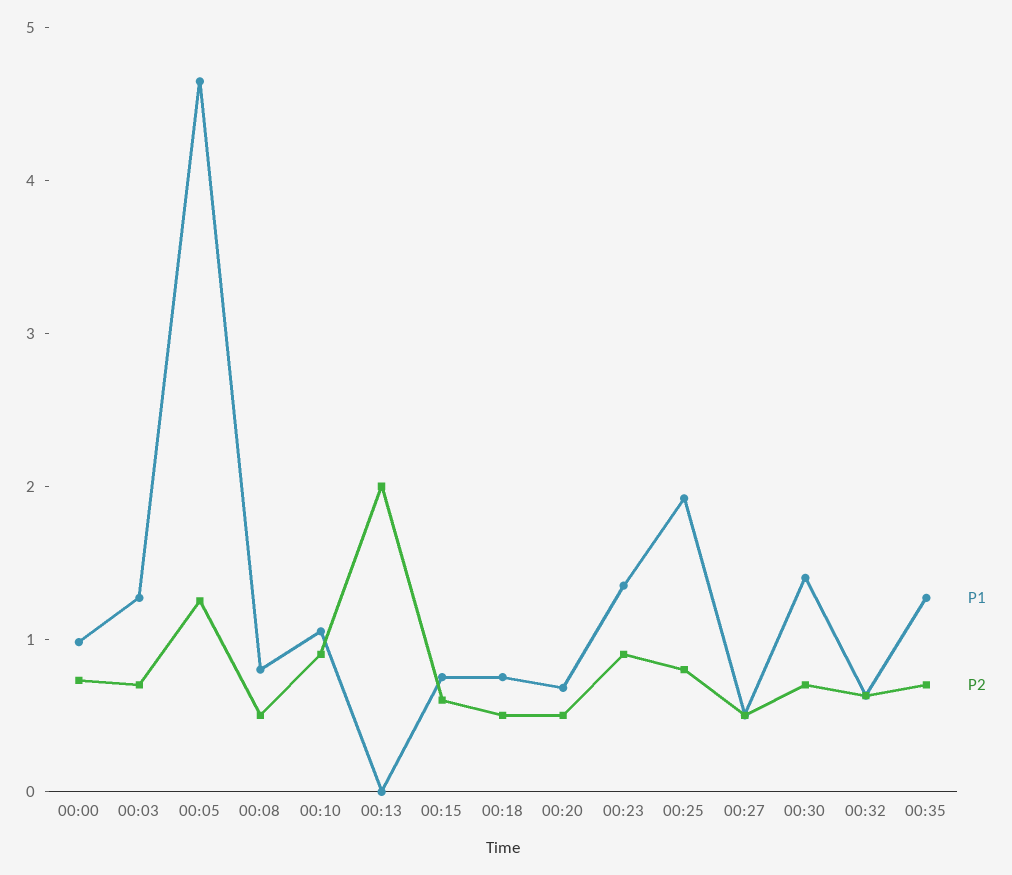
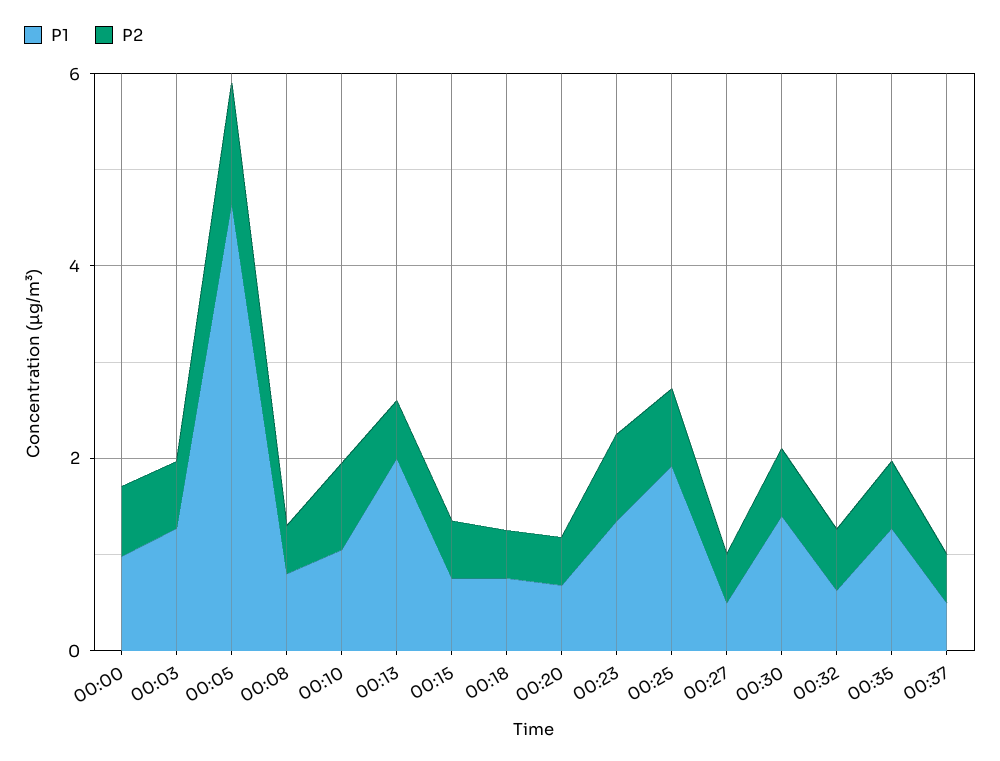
P1, 00:13: 0 -> 2
P2, 00:13: 2 -> 0.5
P1, 00:37: none -> 0.5
P2, 00:37: none -> 0.5

